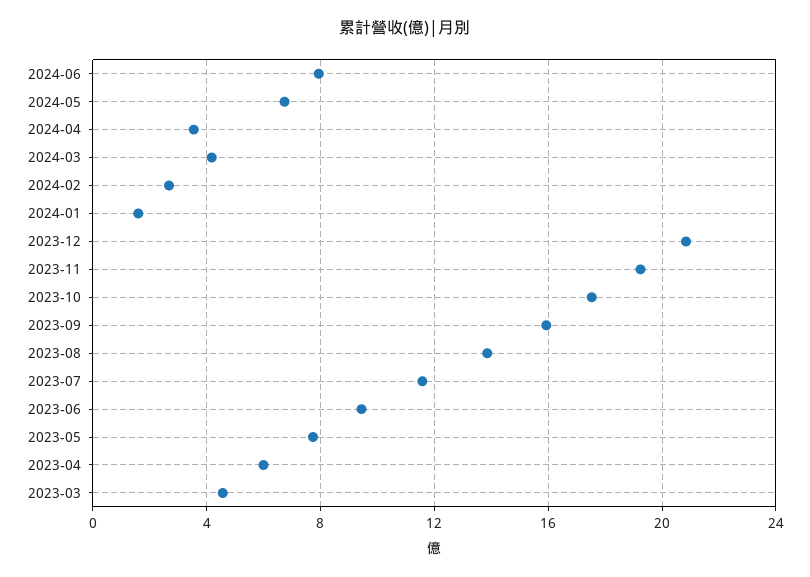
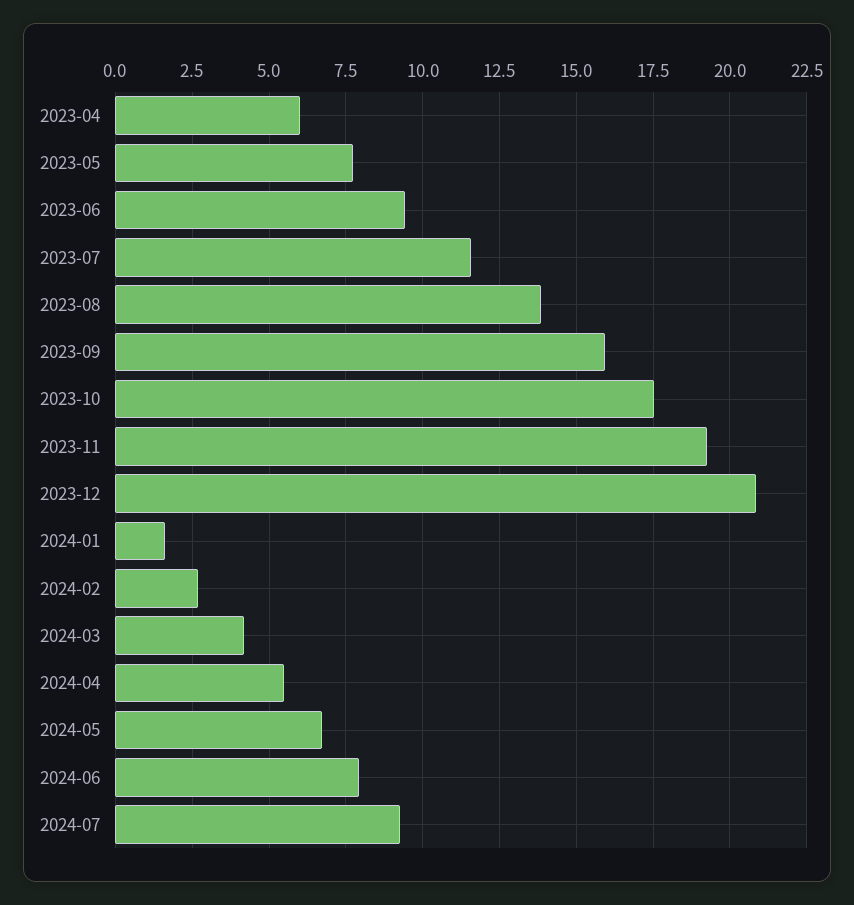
2024-04: 3.5 -> 5.5
2023-03: 4.5 -> none
2024-07: none -> 9.25

